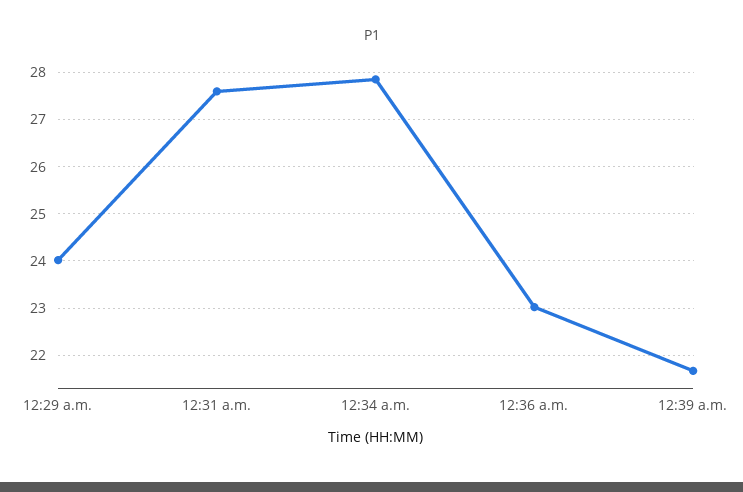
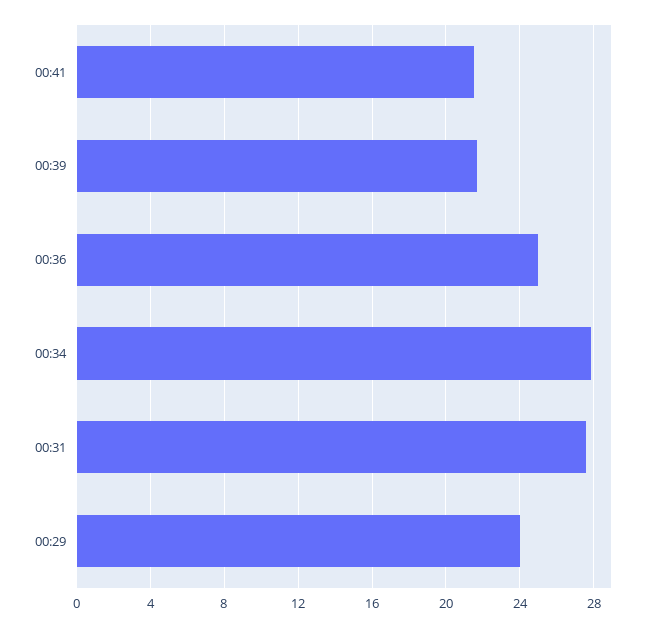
12:36 a.m.: 23 -> 25
00:41: none -> 21.5

